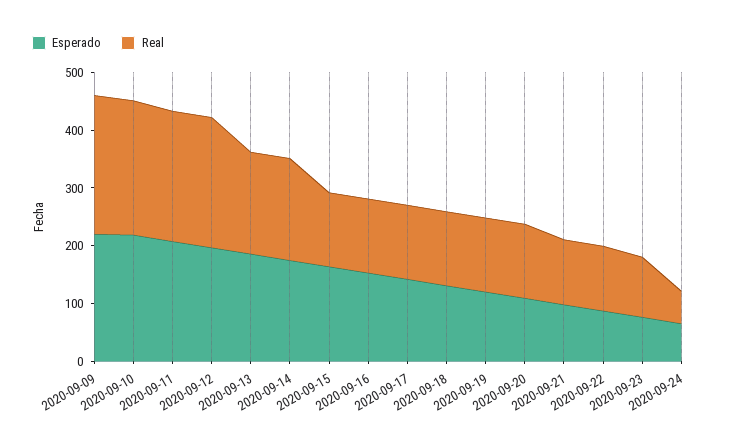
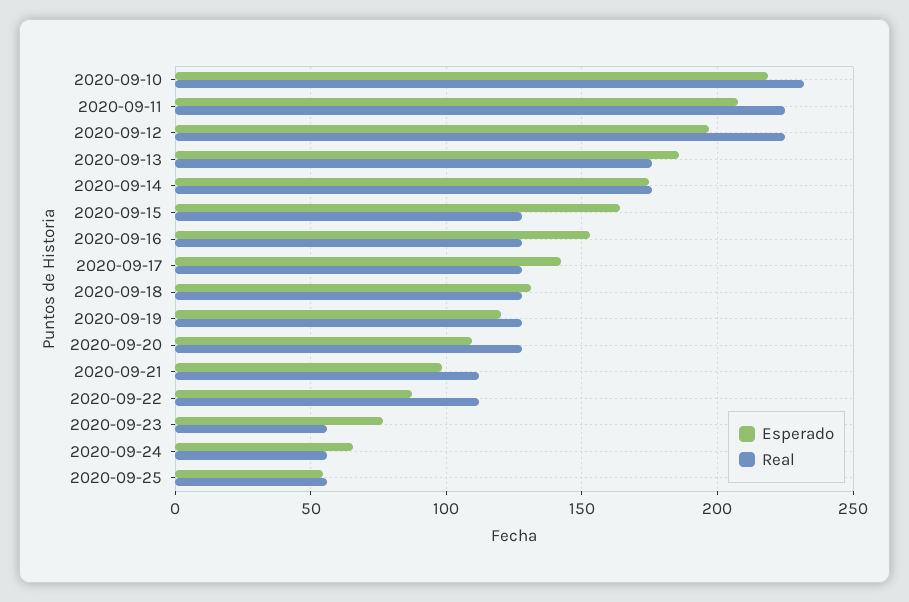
Esperado, 2020-09-09: 220 -> none
Real, 2020-09-09: 240 -> none
Real, 2020-09-23: 100 -> 55
Esperado, 2020-09-25: none -> 55
Real, 2020-09-25: none -> 55

